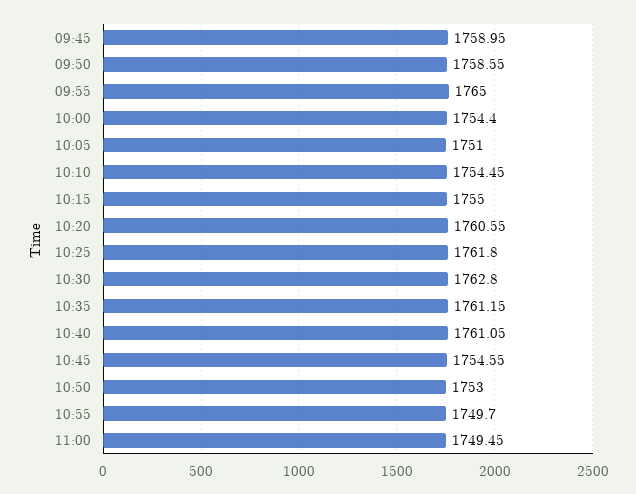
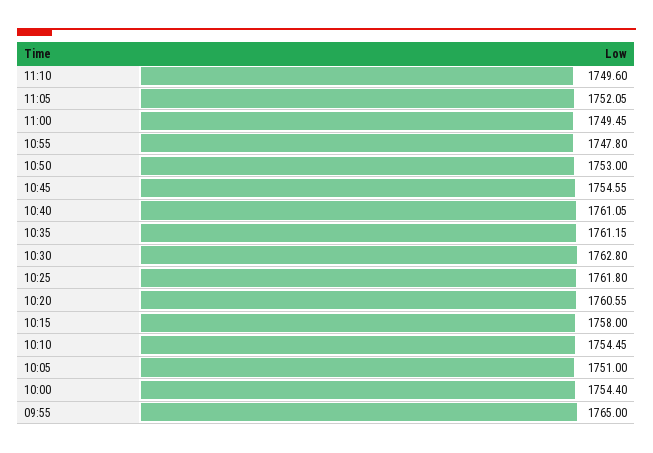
09:45: 1758.95 -> none
09:50: 1758.55 -> none
10:15: 1755 -> 1758
10:55: 1749.7 -> 1747.8
11:10: none -> 1749.6
11:05: none -> 1752.05

